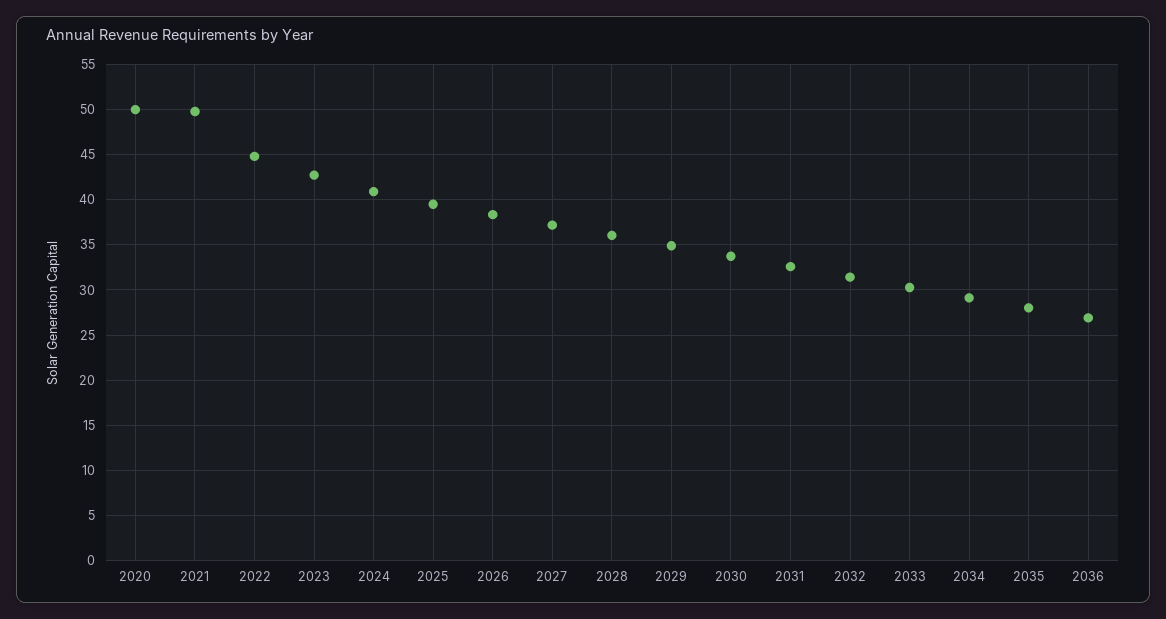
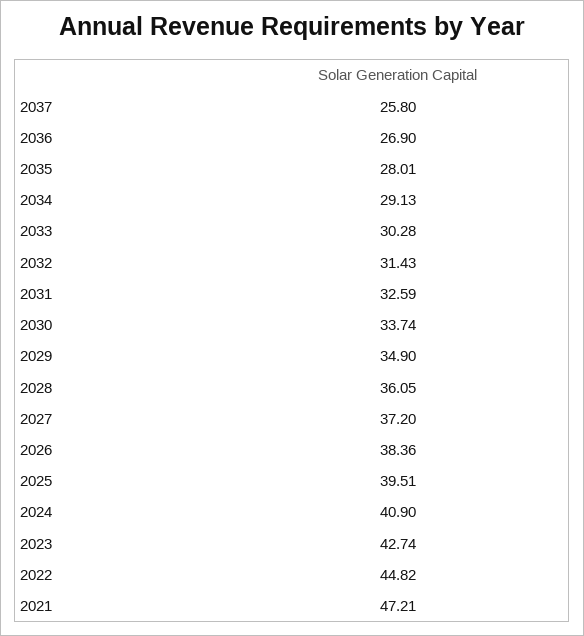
2020: 50 -> none
2021: 50 -> 47.21
2037: none -> 25.8

